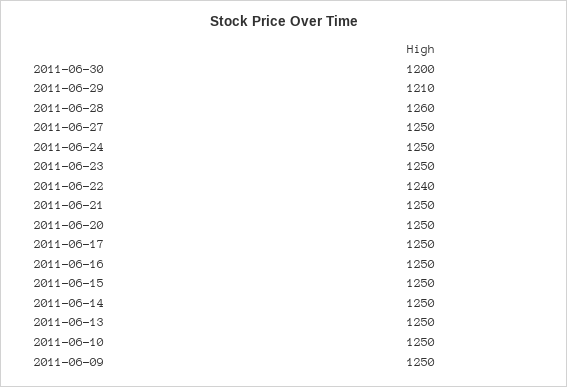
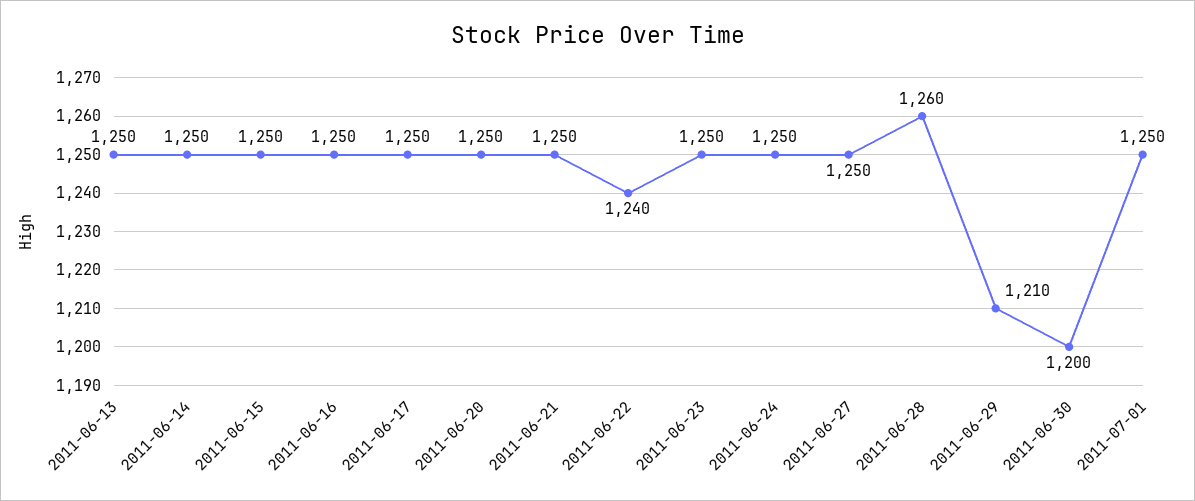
2011-06-10: 1250 -> none
2011-06-09: 1250 -> none
2011-07-01: none -> 1250

